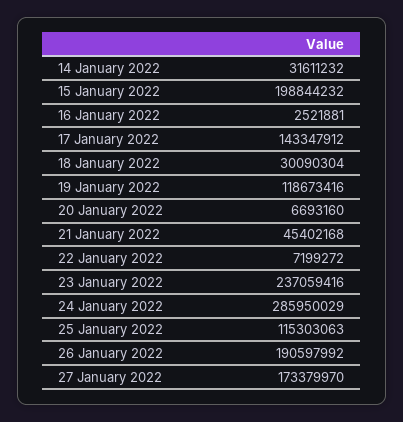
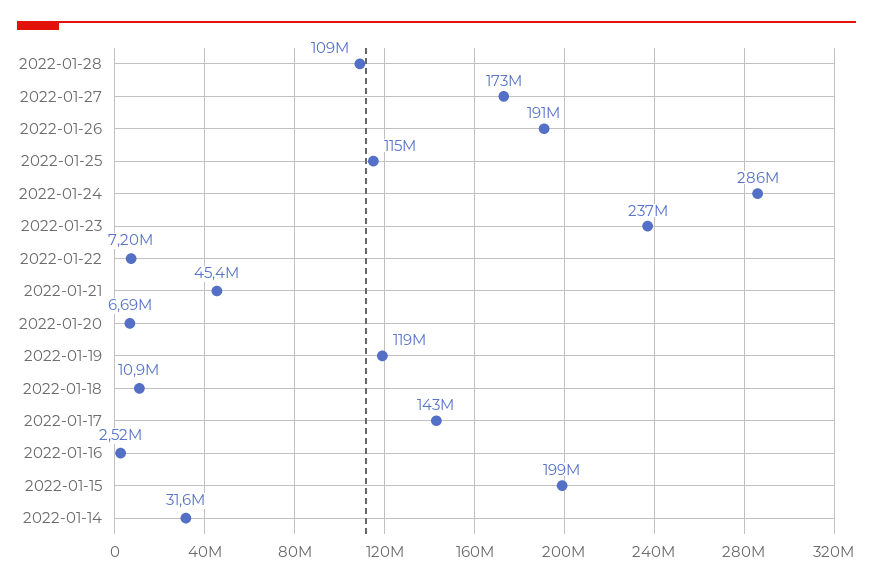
18 January 2022: 30090304 -> 10900000
2022-01-28: none -> 109000000

